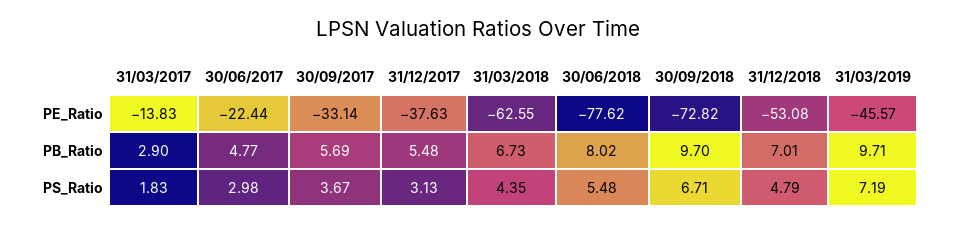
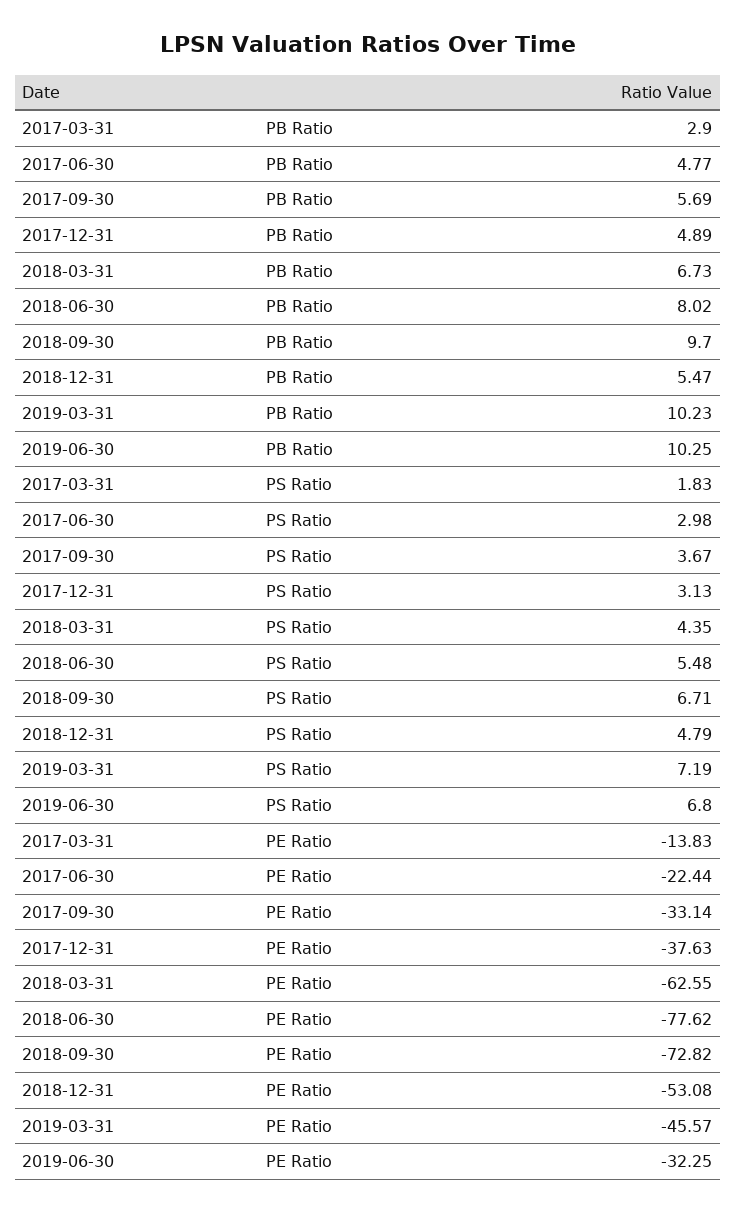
31/12/2017, PB_Ratio: 5.48 -> 4.89
31/12/2018, PB_Ratio: 7.01 -> 5.47
31/03/2019, PB_Ratio: 9.71 -> 10.23
2019-06-30, PB_Ratio: none -> 10.25
2019-06-30, PS_Ratio: none -> 6.8
2019-06-30, PE_Ratio: none -> -32.25

